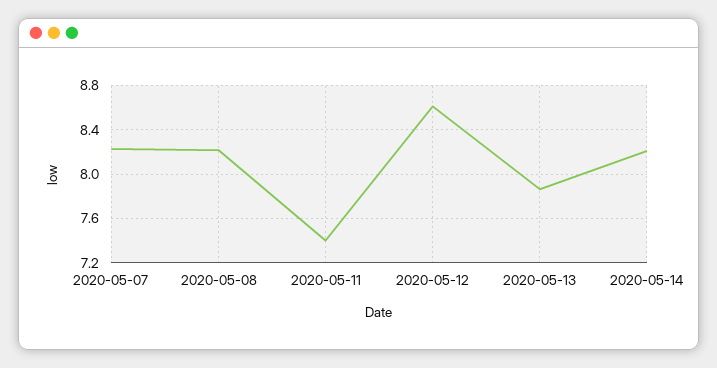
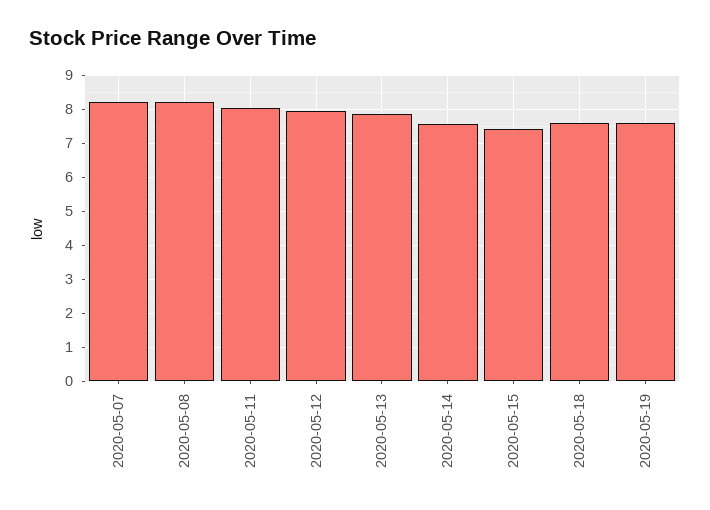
2020-05-11: 7.4 -> 8
2020-05-12: 8.6 -> 8
2020-05-14: 8.2 -> 7.6
2020-05-15: none -> 7.4
2020-05-18: none -> 7.6
2020-05-19: none -> 7.6

